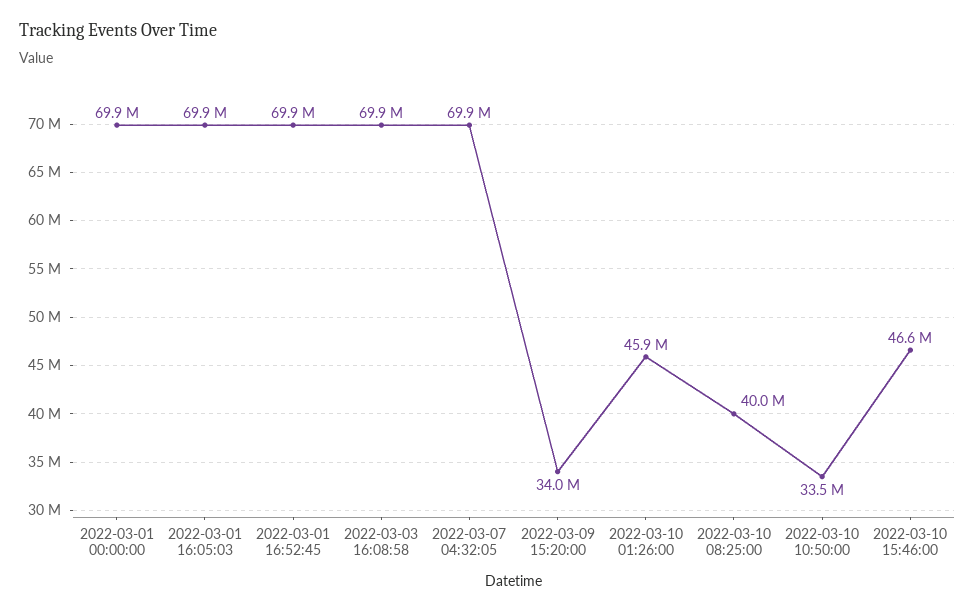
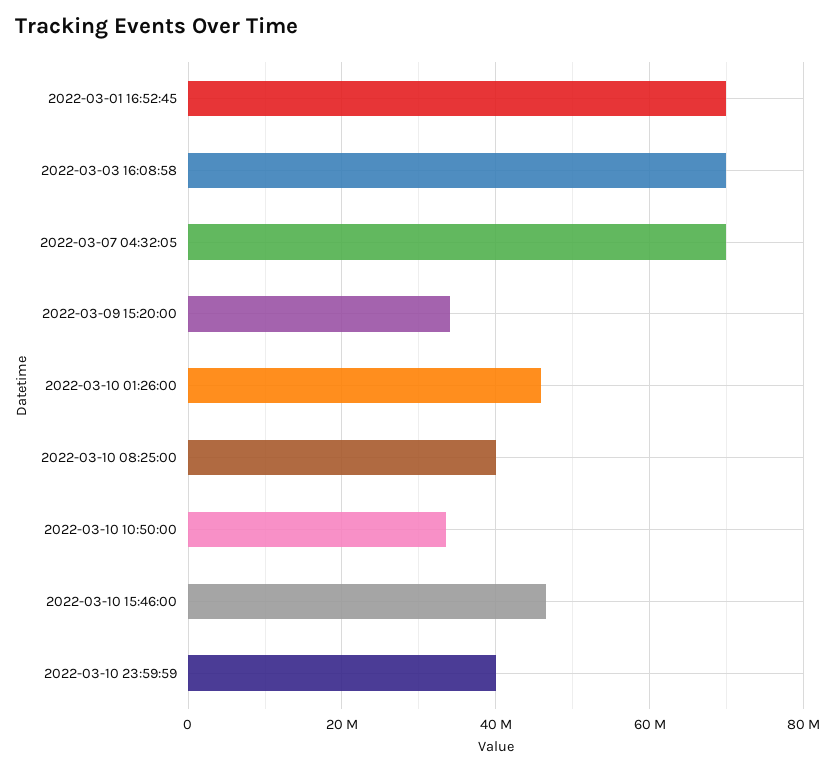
2022-03-01 00:00:00: 69900000 -> none
2022-03-01 16:05:03: 69900000 -> none
2022-03-10 23:59:59: none -> 40000000

